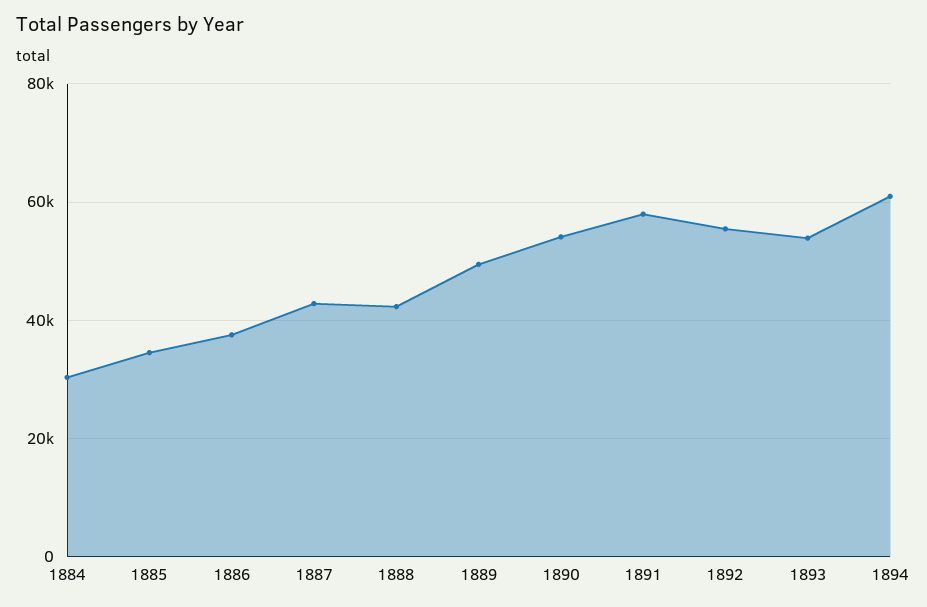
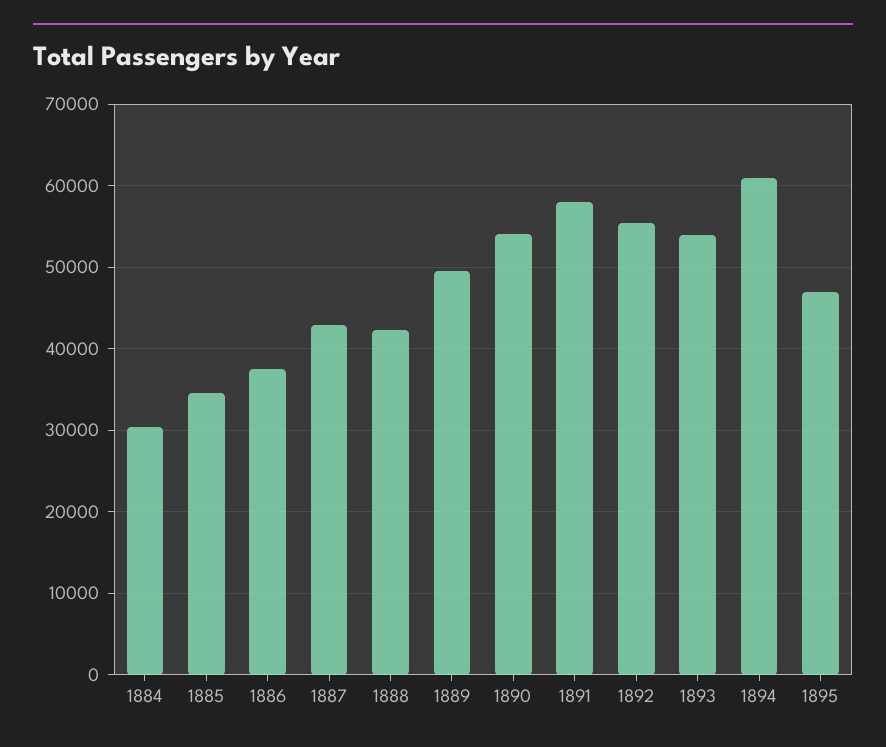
1895: none -> 47000

